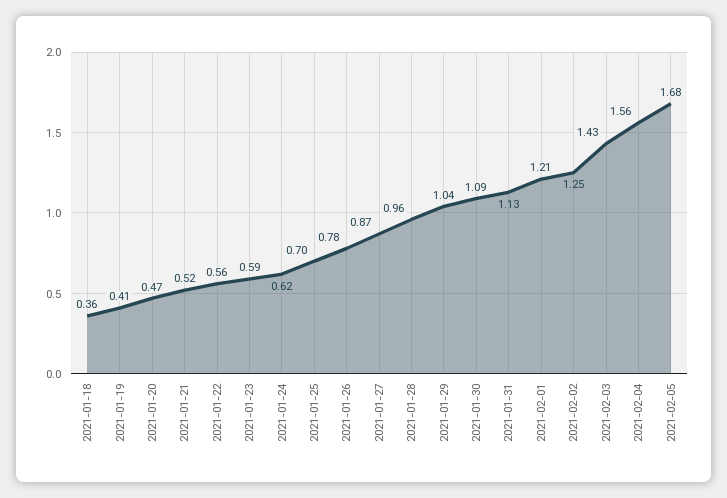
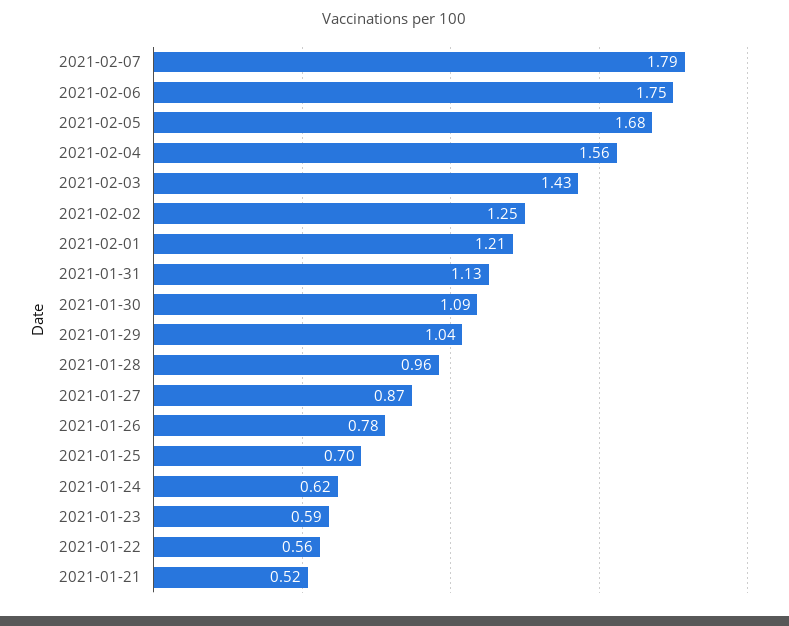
2021-01-18: 0.36 -> none
2021-01-19: 0.41 -> none
2021-01-20: 0.47 -> none
2021-02-07: none -> 1.79
2021-02-06: none -> 1.75

